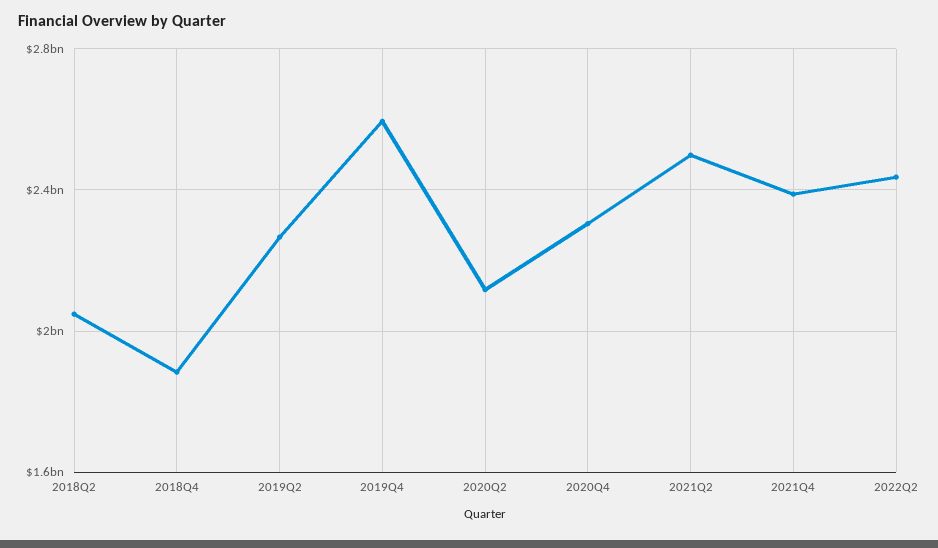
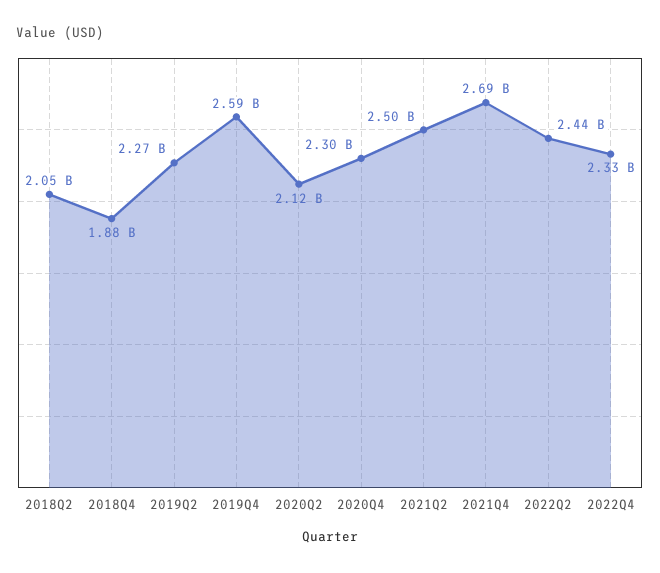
2021Q4: 2400000000 -> 2690000000
2022Q4: none -> 2330000000

